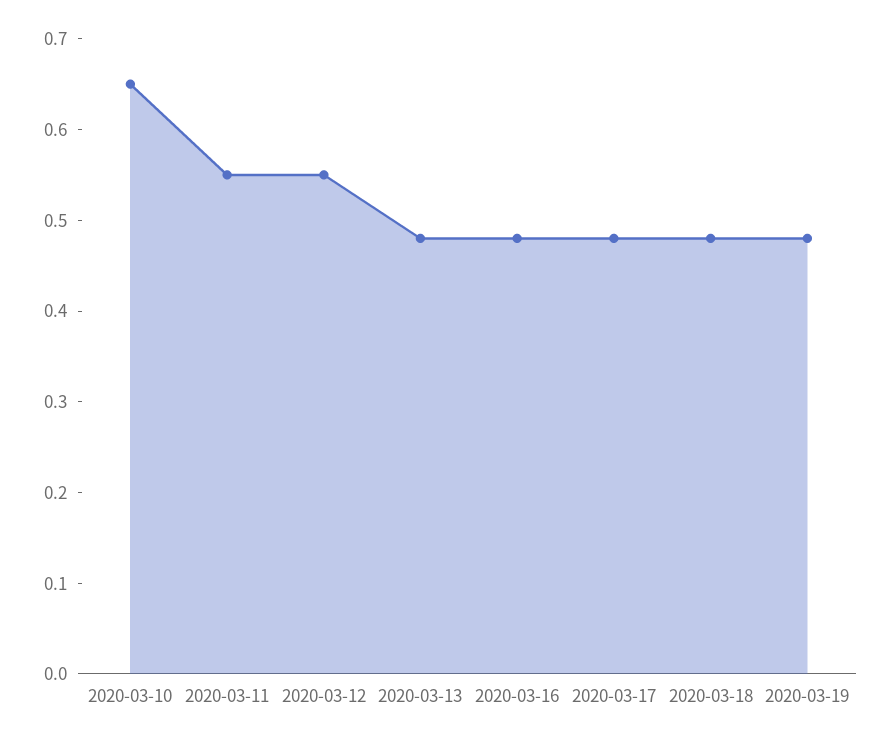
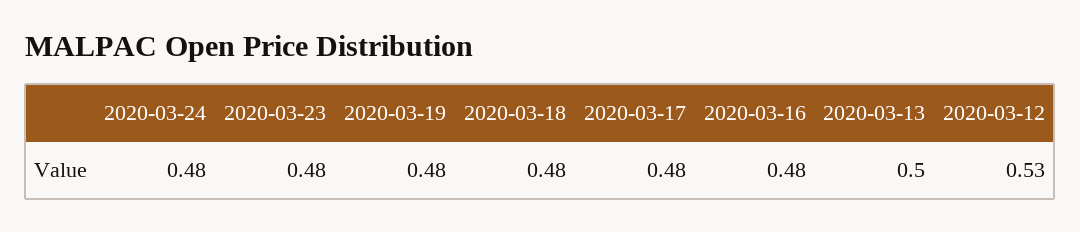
2020-03-10: 0.65 -> none
2020-03-11: 0.55 -> none
2020-03-12: 0.55 -> 0.53
2020-03-13: 0.48 -> 0.5
2020-03-24: none -> 0.48
2020-03-23: none -> 0.48

